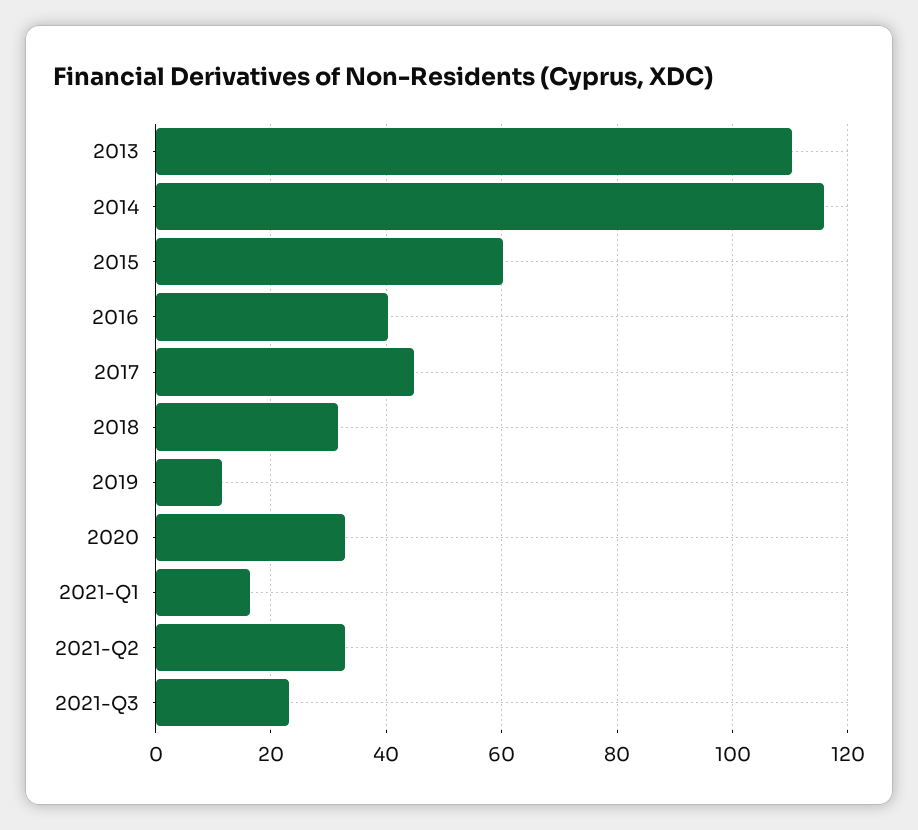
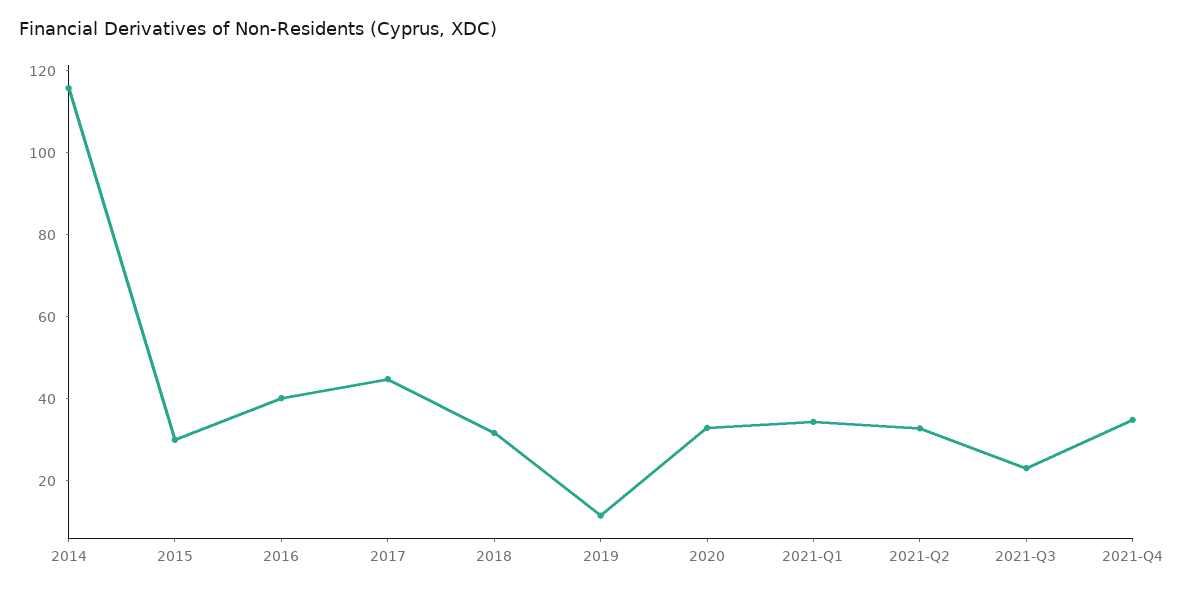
2013: 110 -> none
2015: 60 -> 30
2021-Q1: 16 -> 35
2021-Q4: none -> 35

